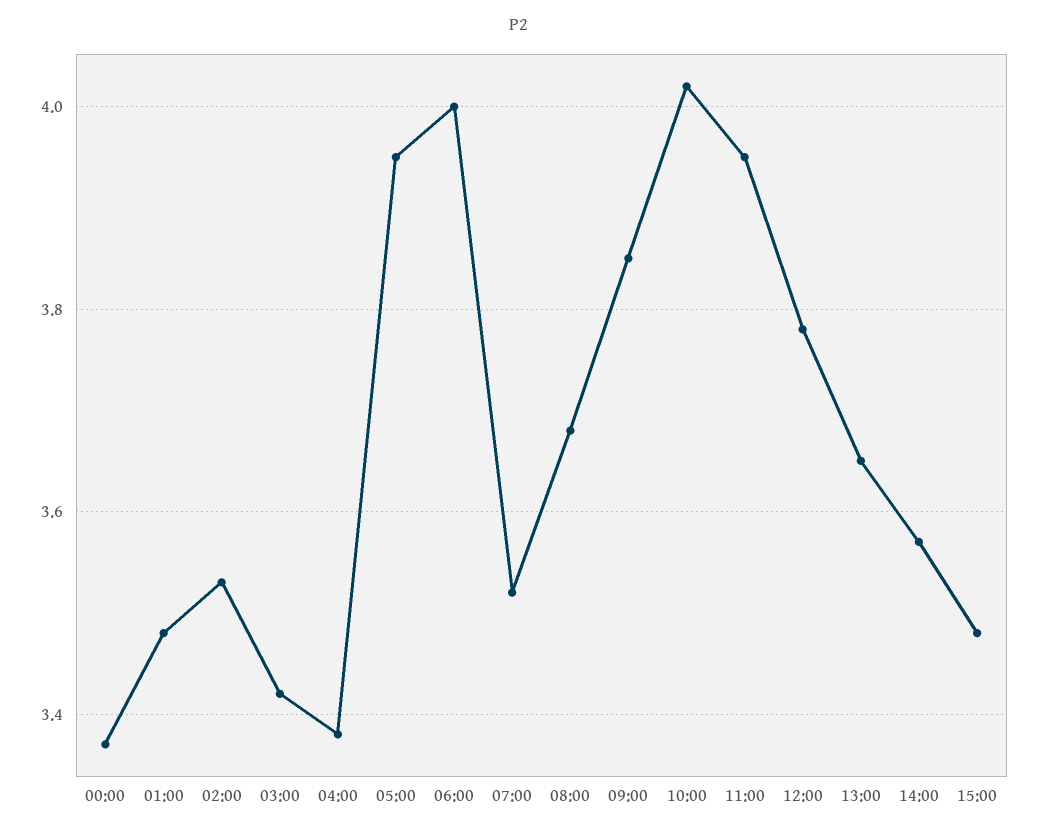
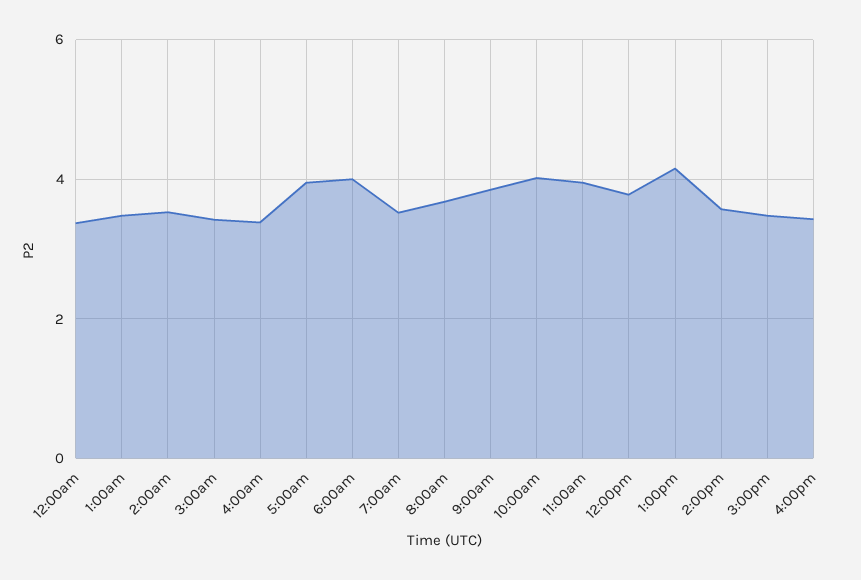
13:00: 3.65 -> 4.2
4:00pm: none -> 3.4

